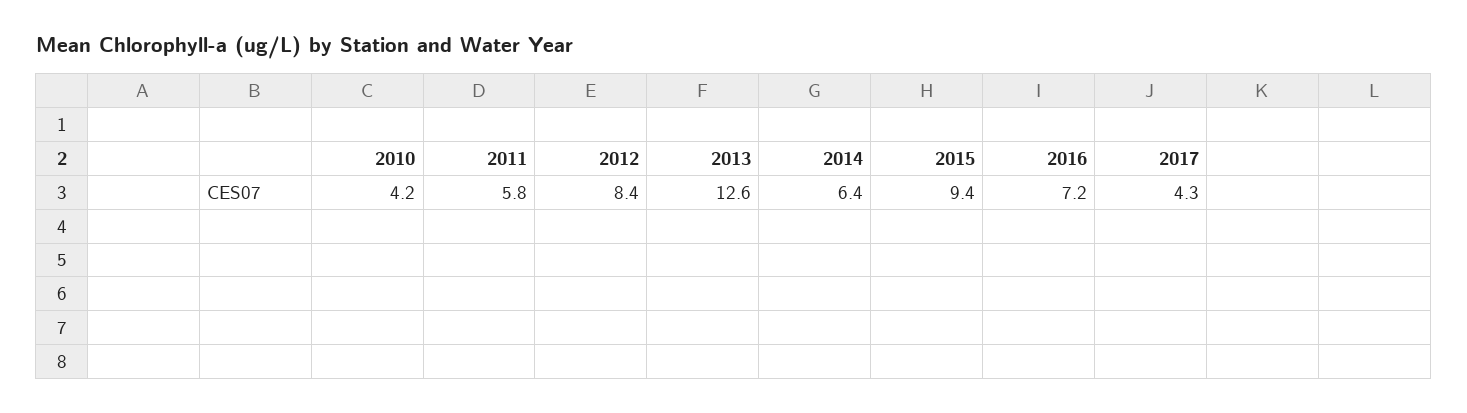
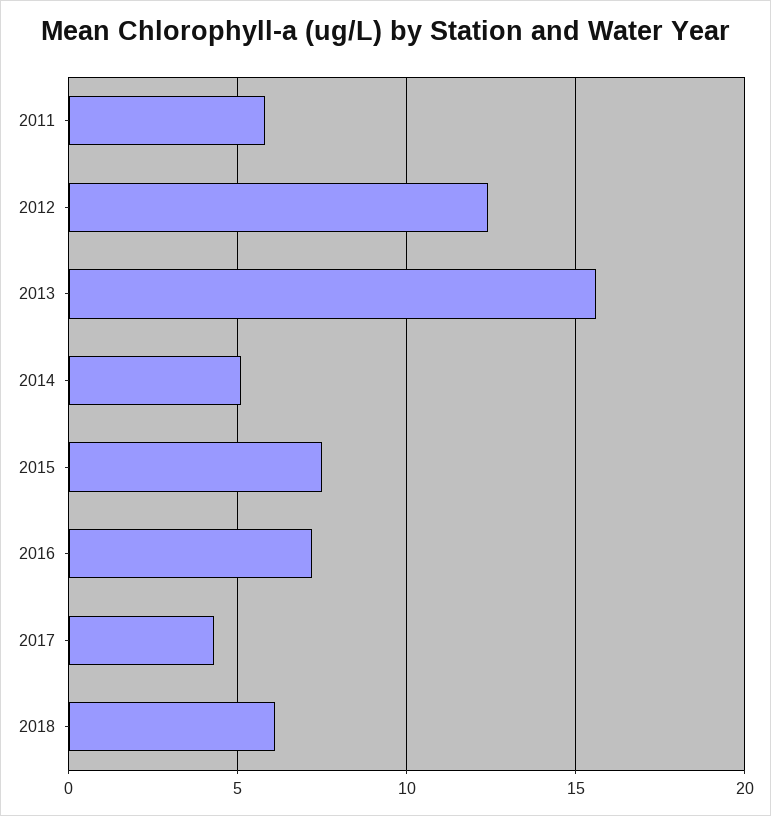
2010: 4.2 -> none
2012: 8.4 -> 12.5
2013: 12.6 -> 15.5
2014: 6.4 -> 5
2015: 9.4 -> 7.5
2018: none -> 6

